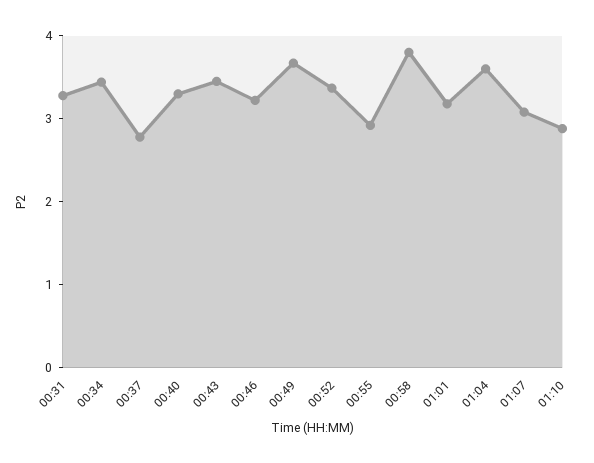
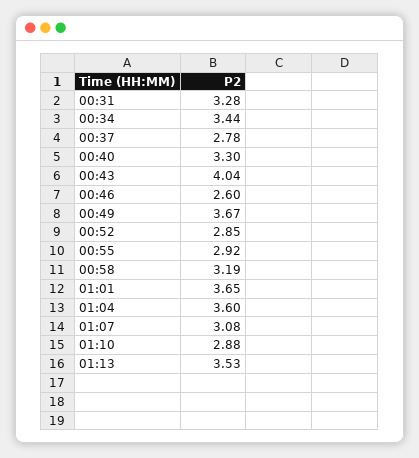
00:43: 3.4 -> 4.04
00:46: 3.2 -> 2.6
00:52: 3.4 -> 2.85
00:58: 3.8 -> 3.19
01:01: 3.2 -> 3.65
01:13: none -> 3.53

